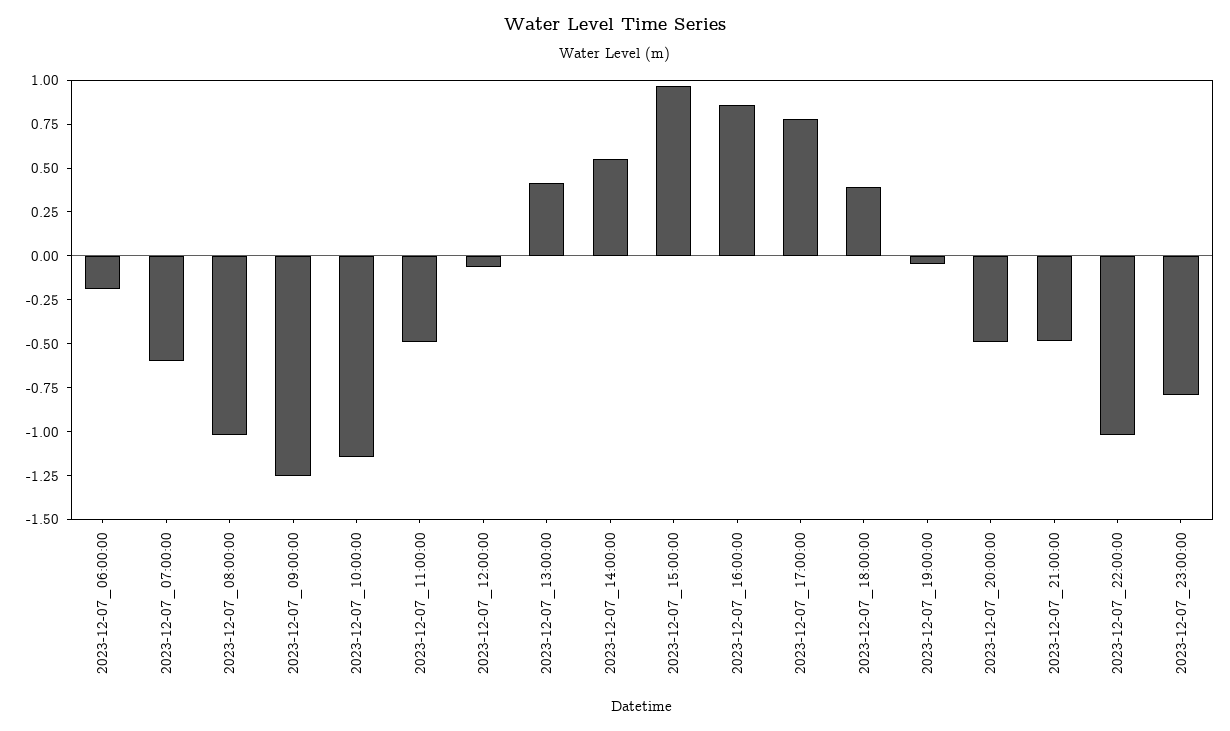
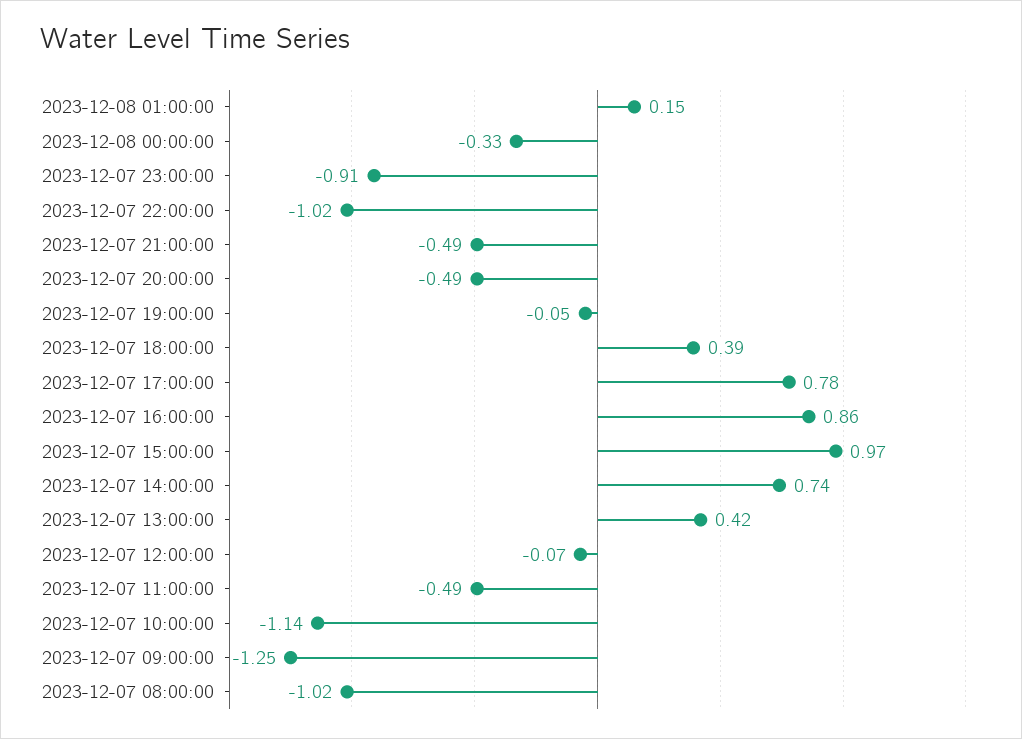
2023-12-07_06:00:00: -0.2 -> none
2023-12-07_07:00:00: -0.6 -> none
2023-12-07_14:00:00: 0.55 -> 0.74
2023-12-07_23:00:00: -0.8 -> -0.91
2023-12-08 01:00:00: none -> 0.15
2023-12-08 00:00:00: none -> -0.33

